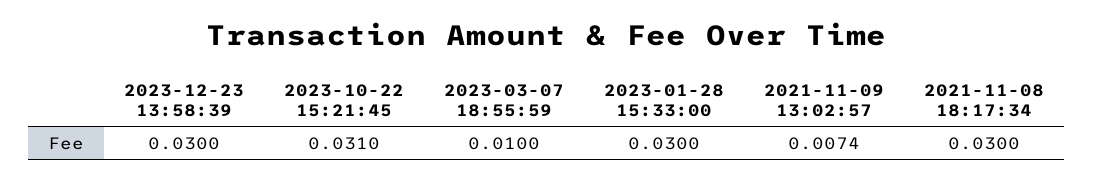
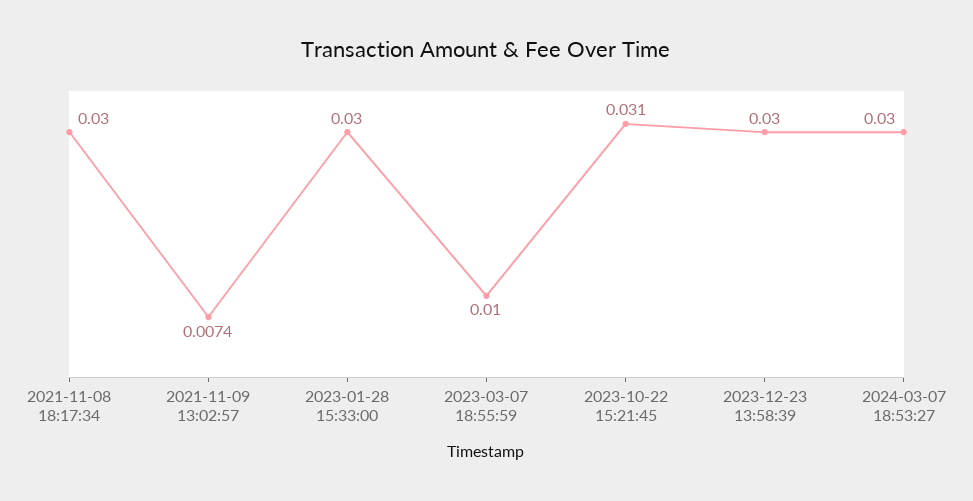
2024-03-07 18:53:27: none -> 0.03

